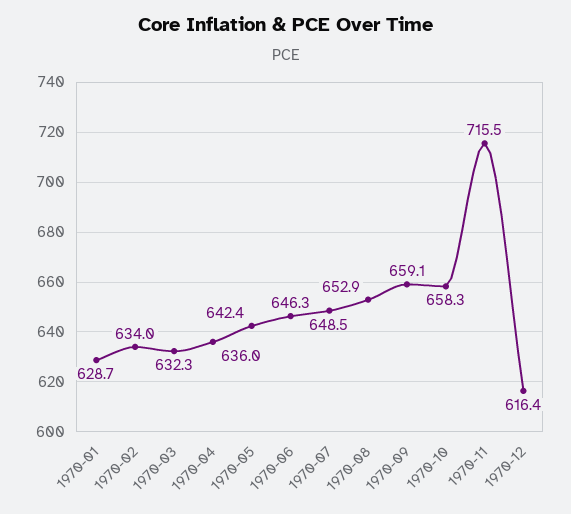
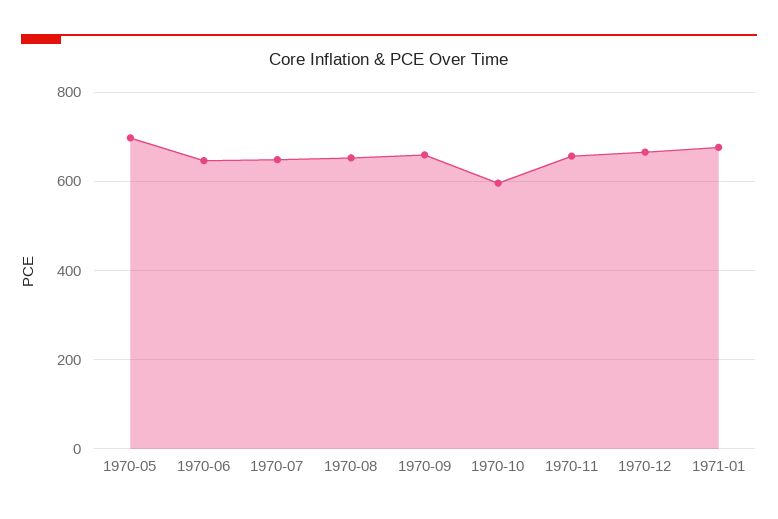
1970-01: 628.7 -> none
1970-02: 634 -> none
1970-03: 632.3 -> none
1970-04: 636 -> none
1970-05: 642.4 -> 700
1970-10: 658.3 -> 600
1970-11: 715.5 -> 660
1970-12: 616.4 -> 660
1971-01: none -> 680

